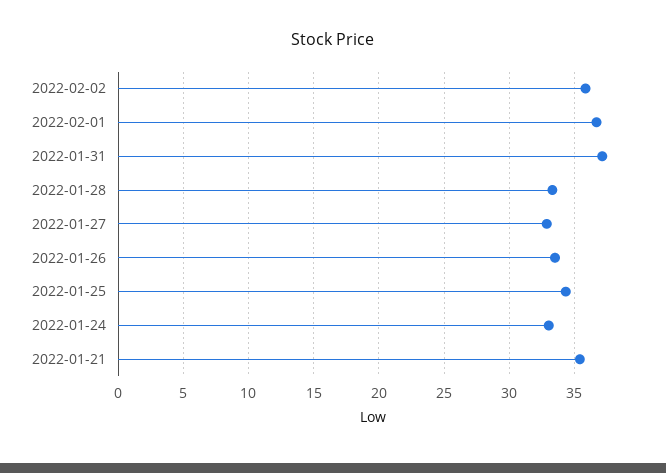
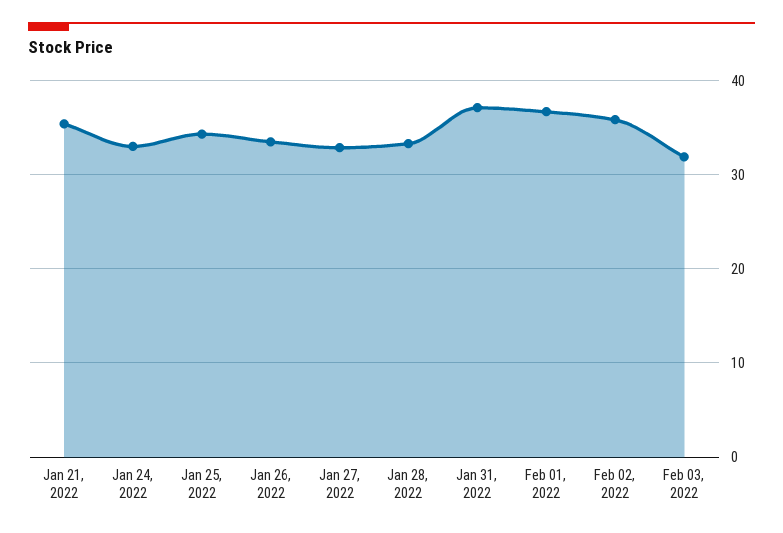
Feb 03, 2022: none -> 32

